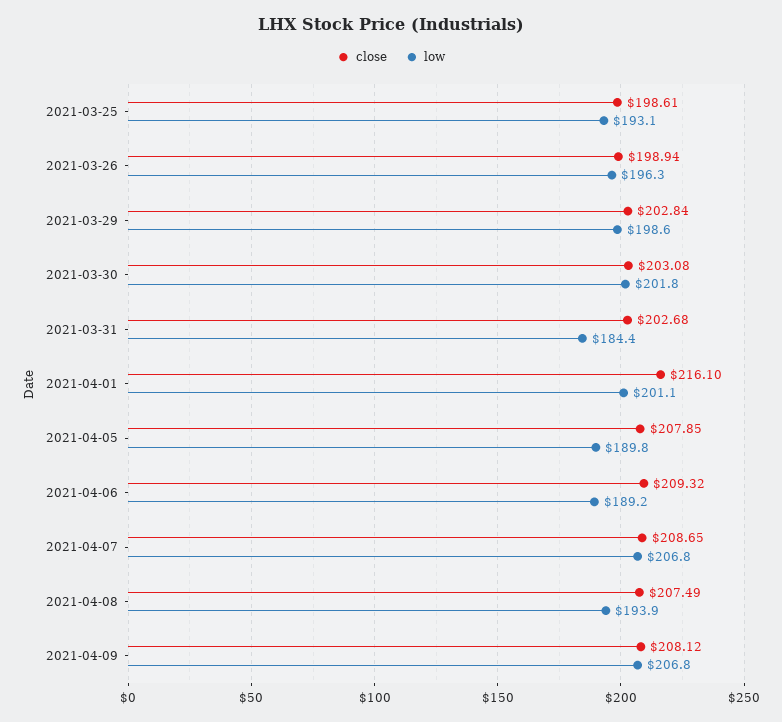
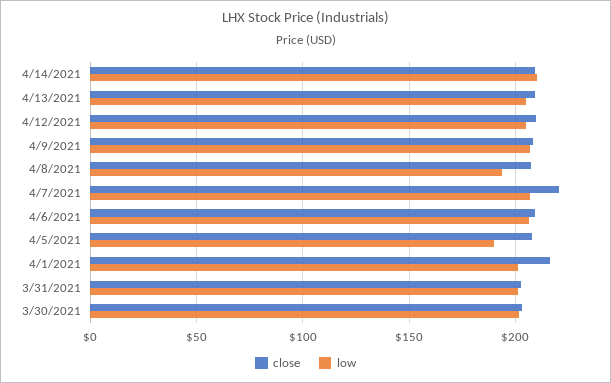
close, 2021-03-25: 198.61 -> none
low, 2021-03-25: 193.1 -> none
close, 2021-03-26: 198.94 -> none
low, 2021-03-26: 196.3 -> none
close, 2021-03-29: 202.84 -> none
low, 2021-03-29: 198.6 -> none
low, 2021-03-31: 184.4 -> 200
low, 2021-04-06: 189.2 -> 205
close, 2021-04-07: 208.65 -> 220
close, 4/14/2021: none -> 210
low, 4/14/2021: none -> 210
close, 4/13/2021: none -> 210
low, 4/13/2021: none -> 205
close, 4/12/2021: none -> 210
low, 4/12/2021: none -> 205

